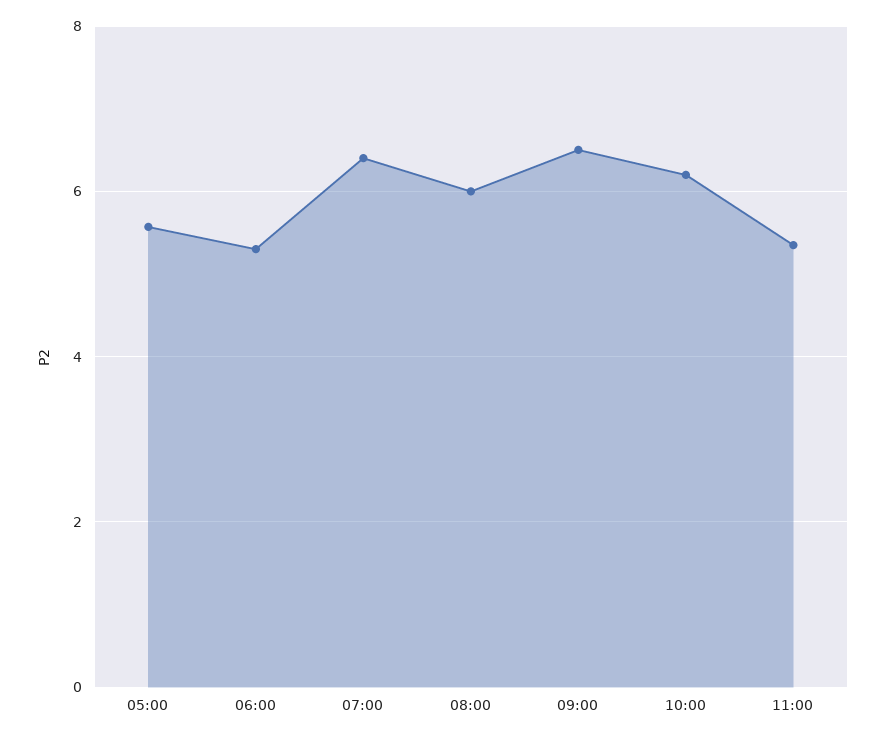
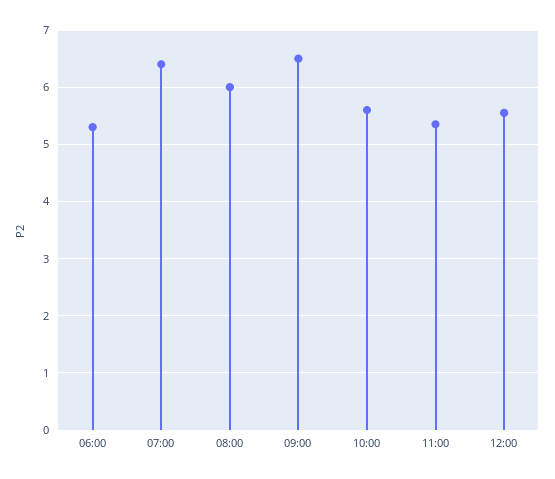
05:00: 5.6 -> none
10:00: 6.2 -> 5.6
12:00: none -> 5.6

